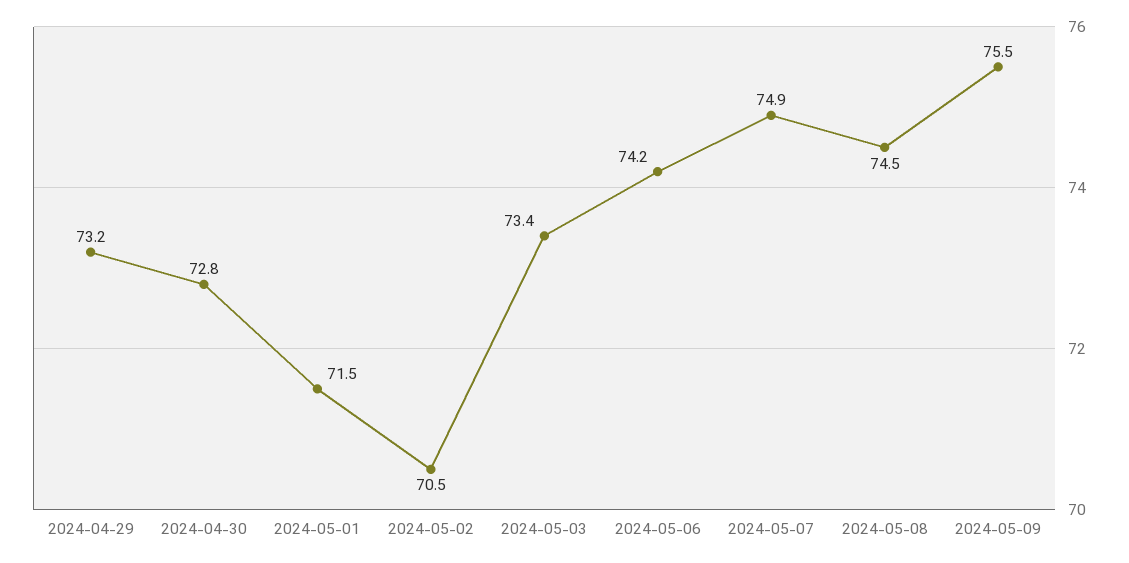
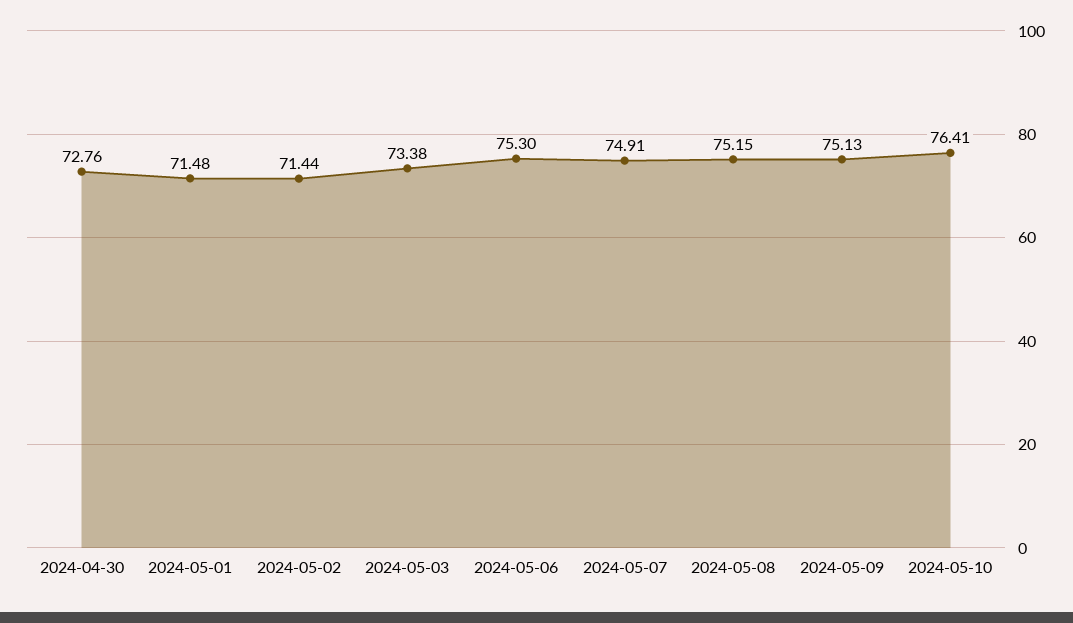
2024-04-29: 73.2 -> none
2024-05-02: 70.5 -> 71.44
2024-05-06: 74.2 -> 75.3
2024-05-08: 74.5 -> 75.15
2024-05-09: 75.5 -> 75.13
2024-05-10: none -> 76.41

